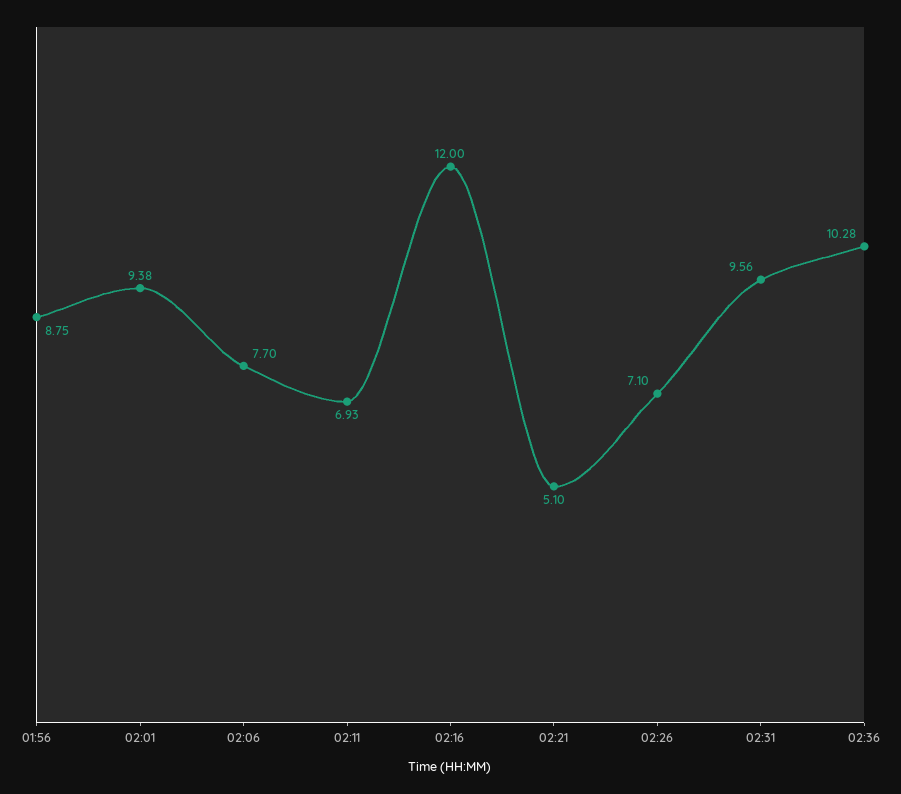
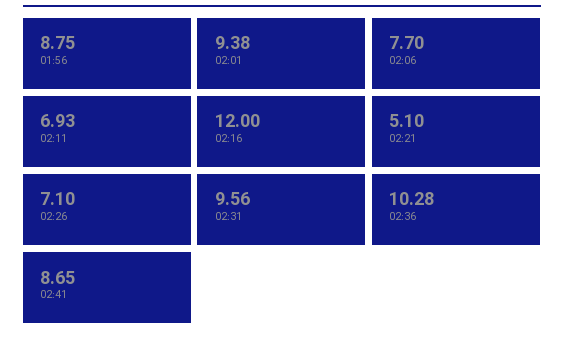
02:41: none -> 8.65

